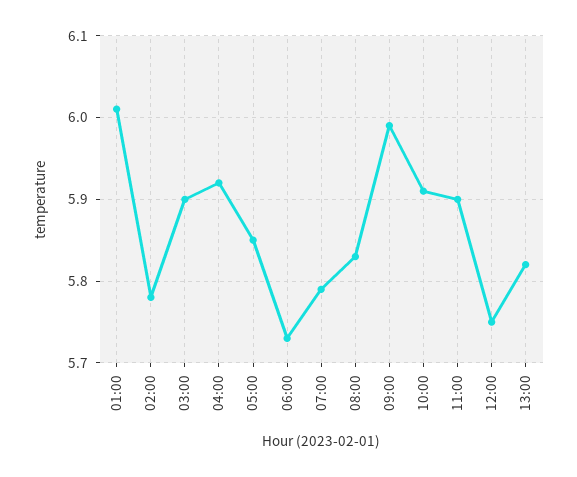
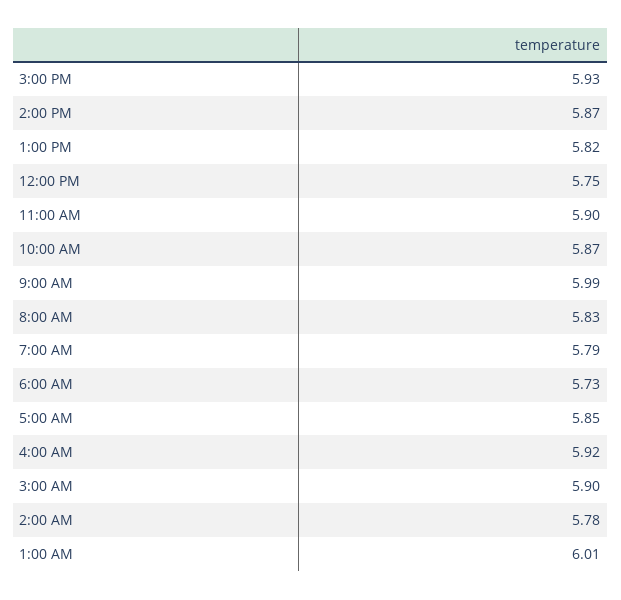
10:00: 5.91 -> 5.87
3:00 PM: none -> 5.93
2:00 PM: none -> 5.87

